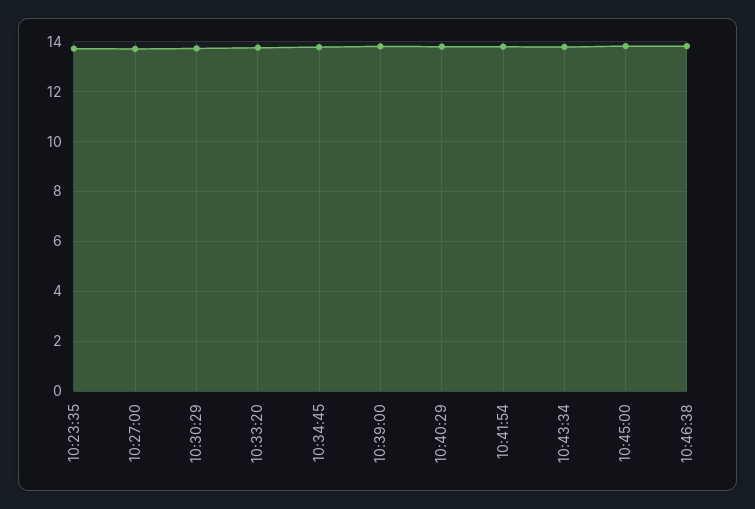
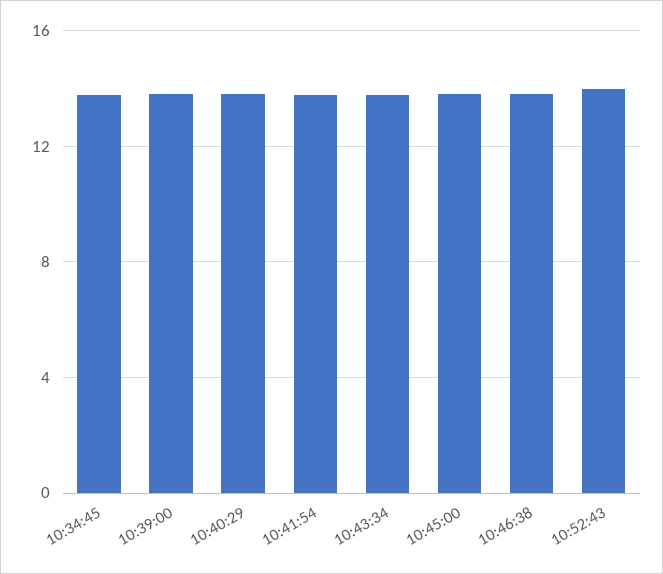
10:23:35: 13.75 -> none
10:27:00: 13.75 -> none
10:30:29: 13.75 -> none
10:33:20: 13.75 -> none
10:52:43: none -> 14

